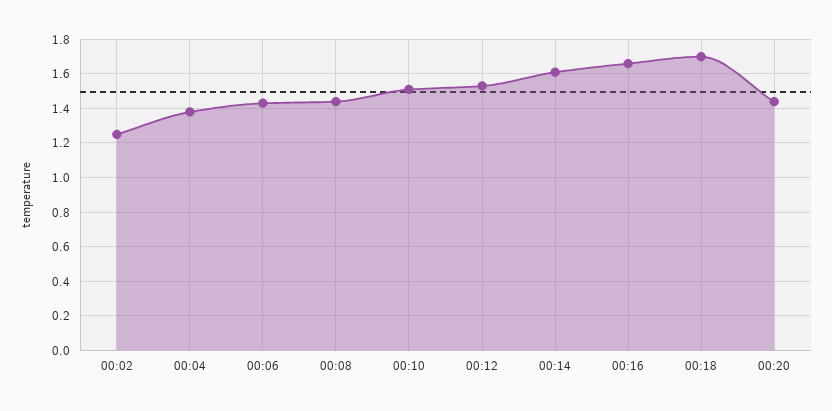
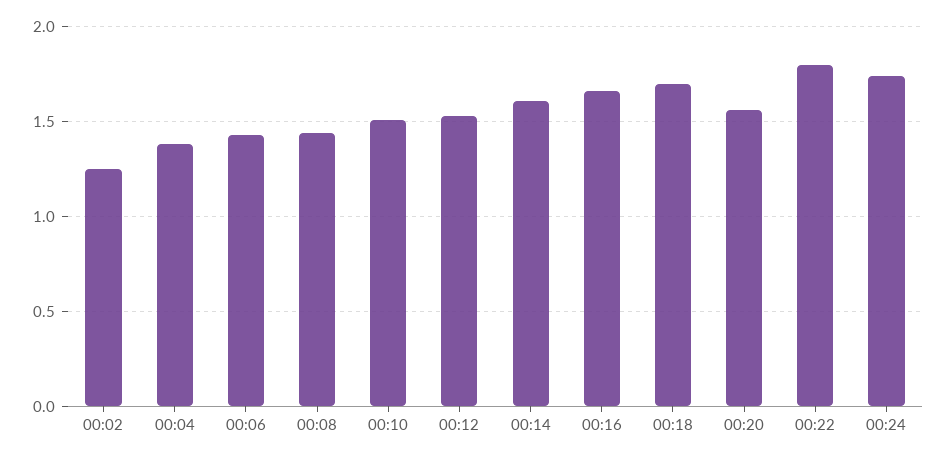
00:20: 1.45 -> 1.55
00:22: none -> 1.8
00:24: none -> 1.75

